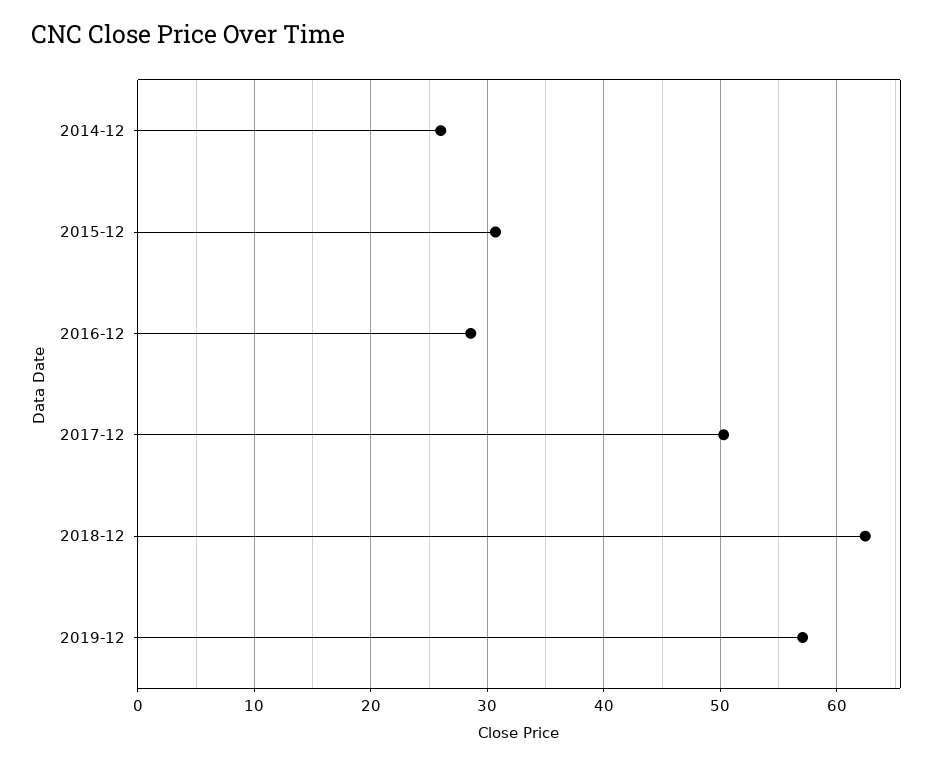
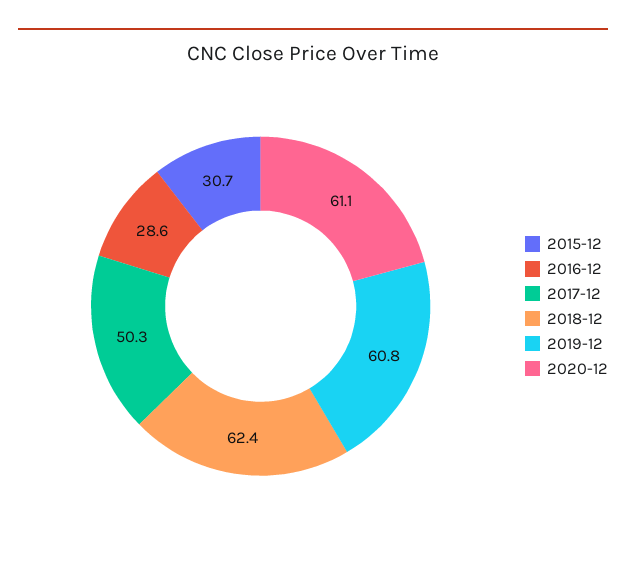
2014-12: 26 -> none
2019-12: 57 -> 60.8
2020-12: none -> 61.1

